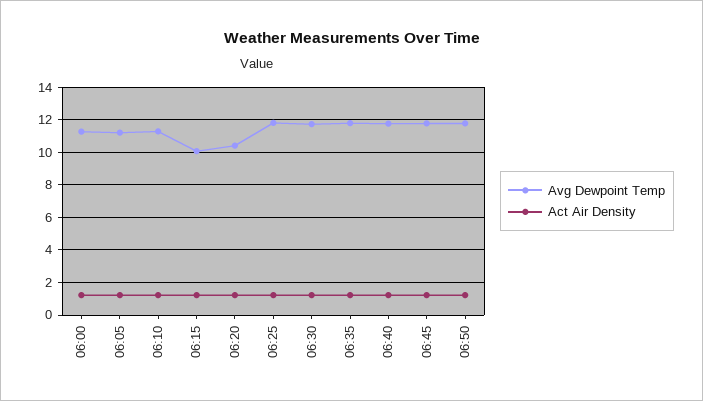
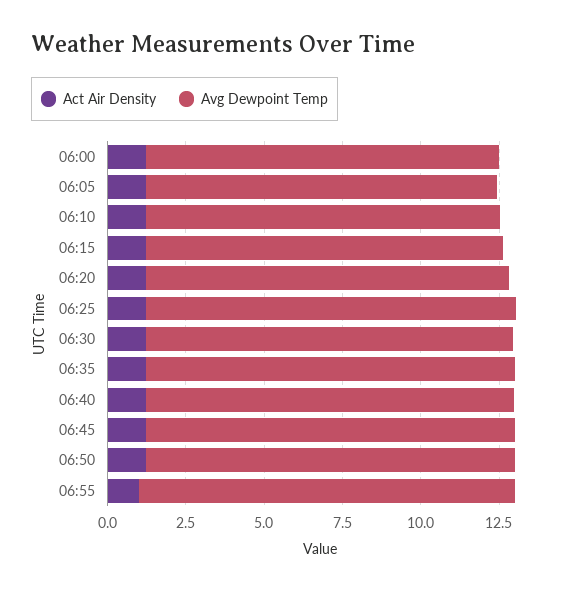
Avg Dewpoint Temp, 06:15: 10 -> 11.5
Avg Dewpoint Temp, 06:20: 10.5 -> 11.5
Act Air Density, 06:55: none -> 1
Avg Dewpoint Temp, 06:55: none -> 12

